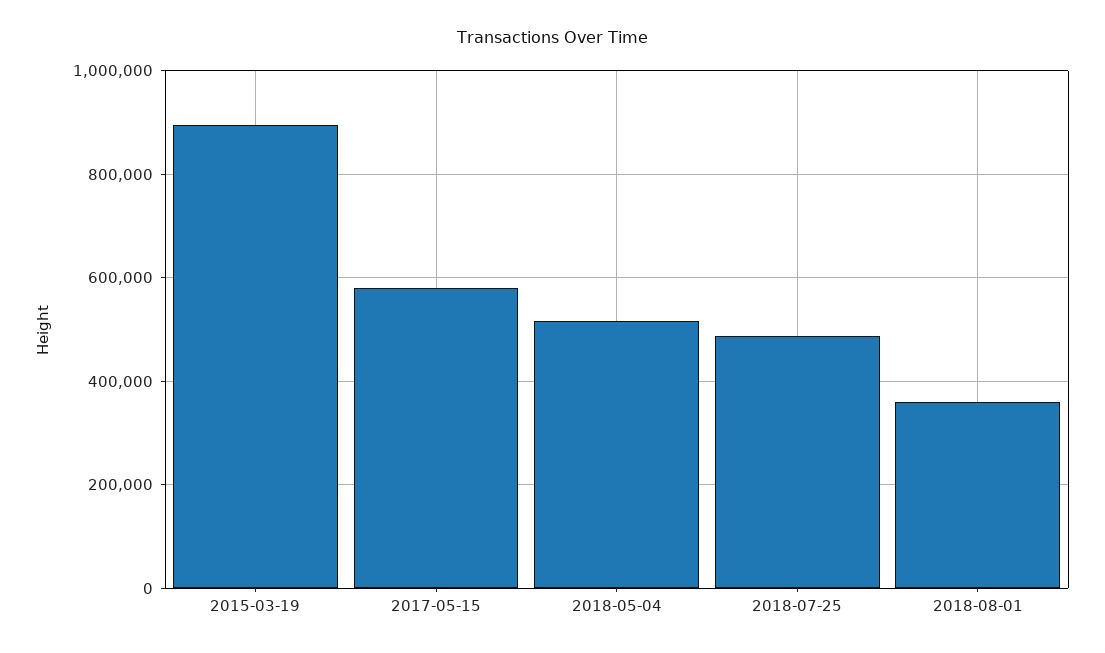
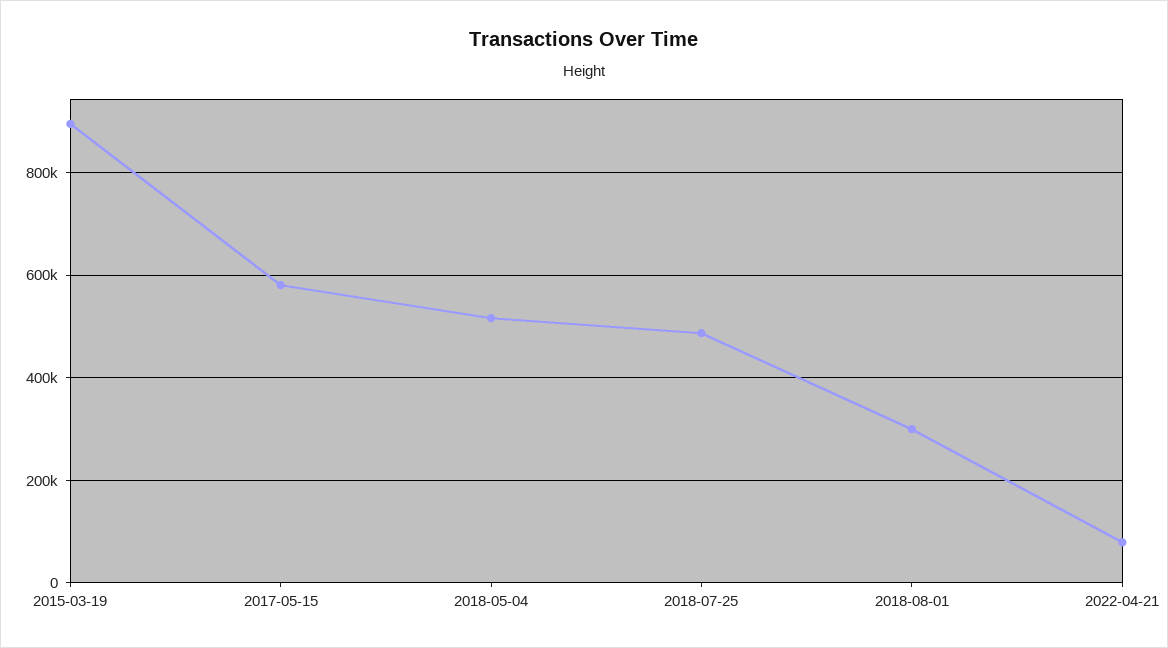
2018-08-01: 360000 -> 300000
2022-04-21: none -> 80000

